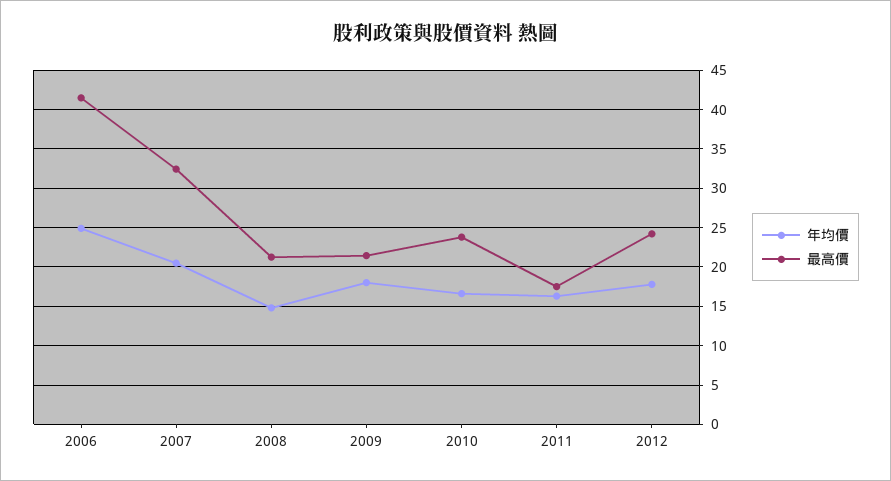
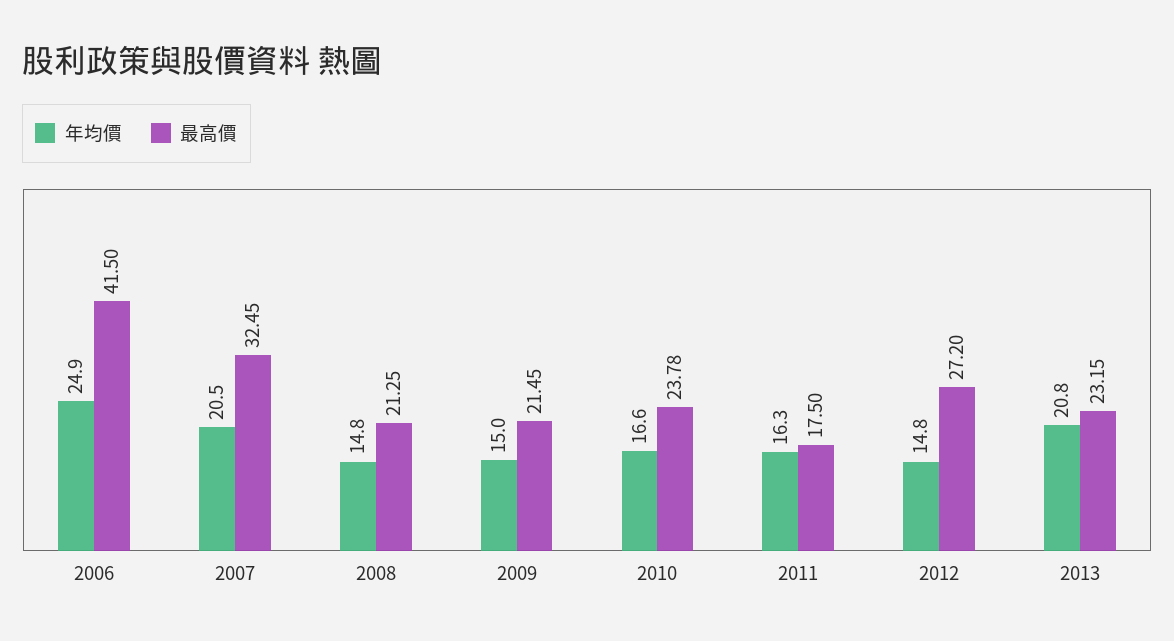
年均價, 2009: 18 -> 15
年均價, 2012: 18 -> 14.8
最高價, 2012: 24 -> 27.2
年均價, 2013: none -> 20.8
最高價, 2013: none -> 23.15

